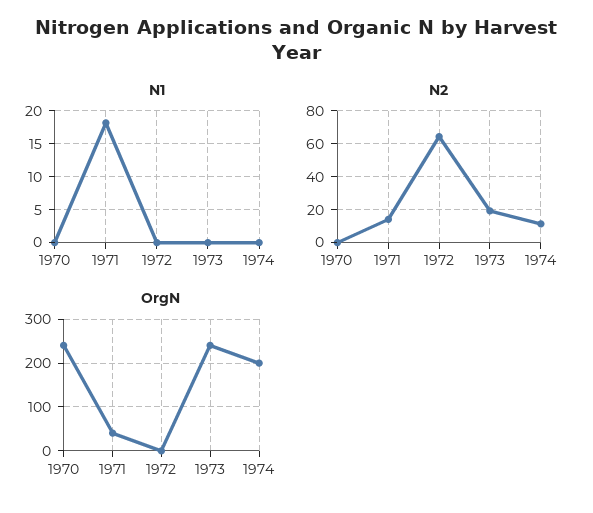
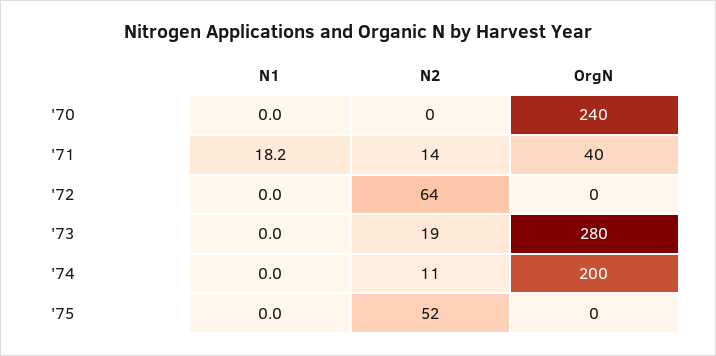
OrgN, 1973: 240 -> 280
N1, '75: none -> 0
N2, '75: none -> 52
OrgN, '75: none -> 0

